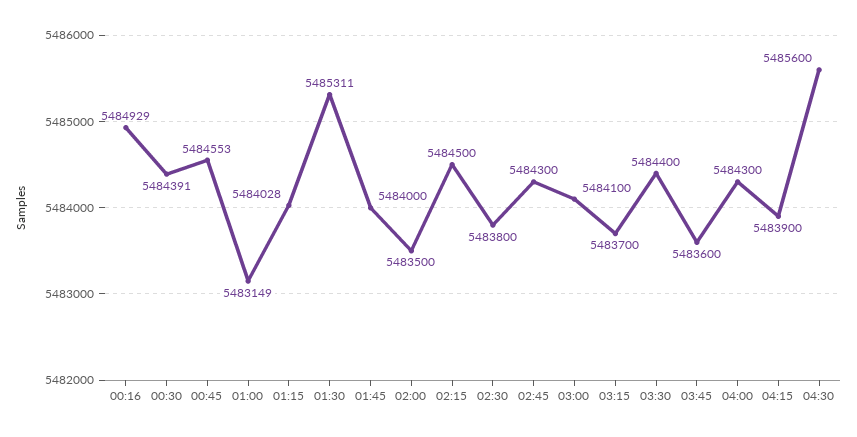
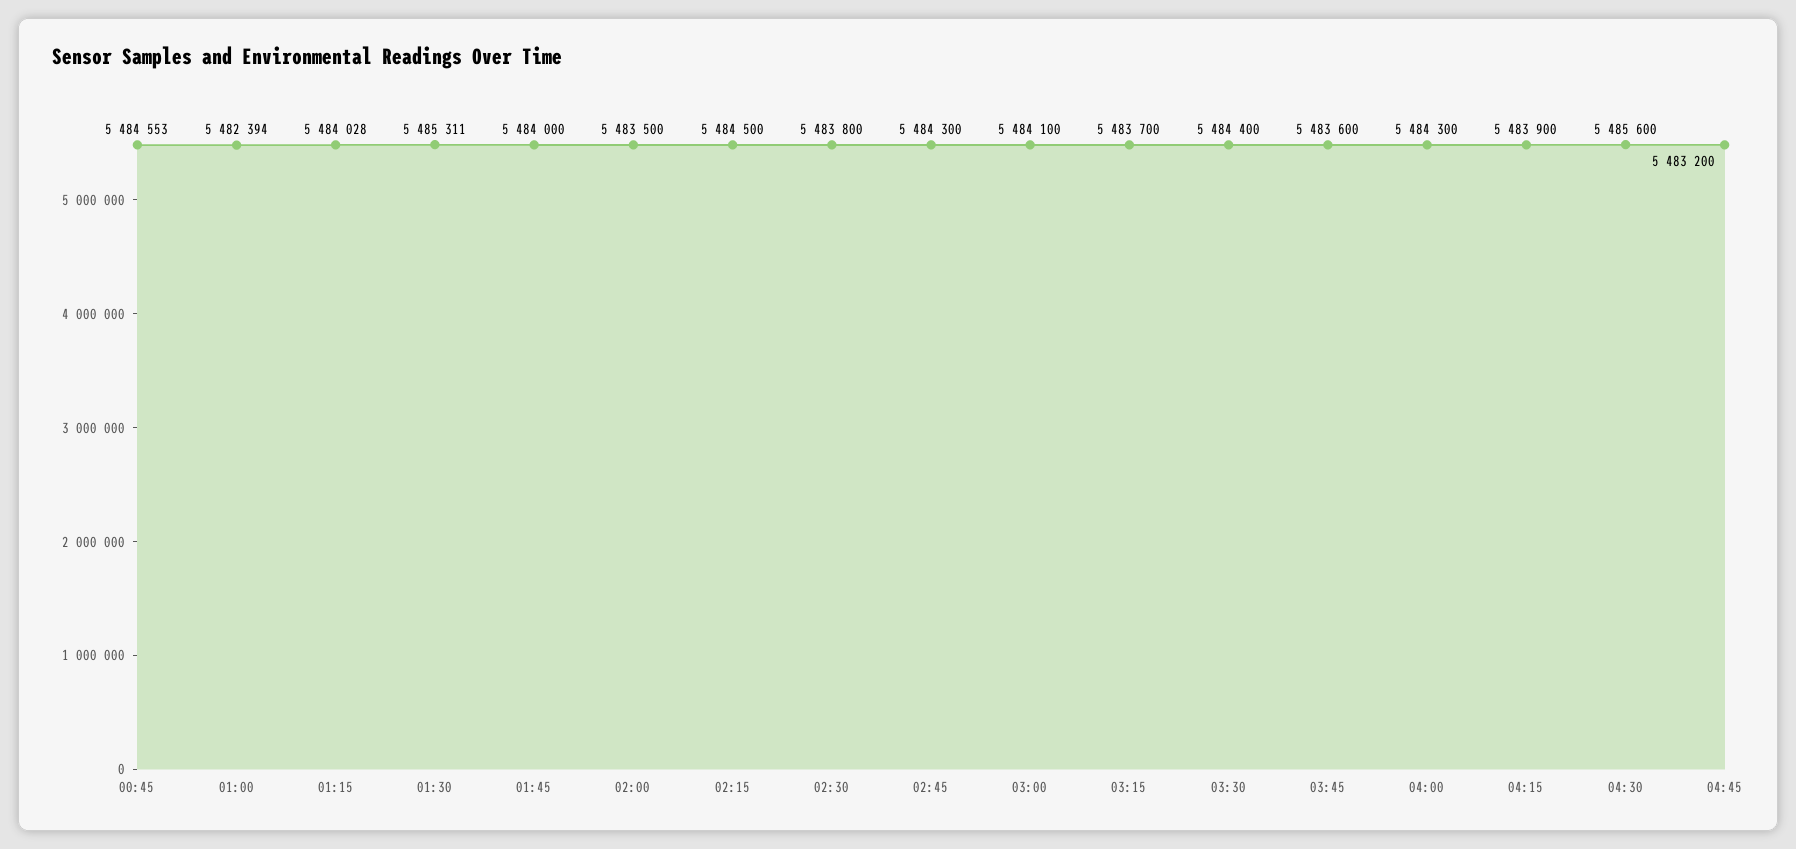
00:16: 5484929 -> none
00:30: 5484391 -> none
01:00: 5483149 -> 5482394
04:45: none -> 5483200

